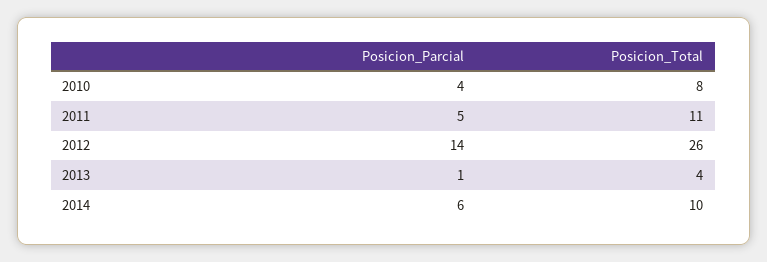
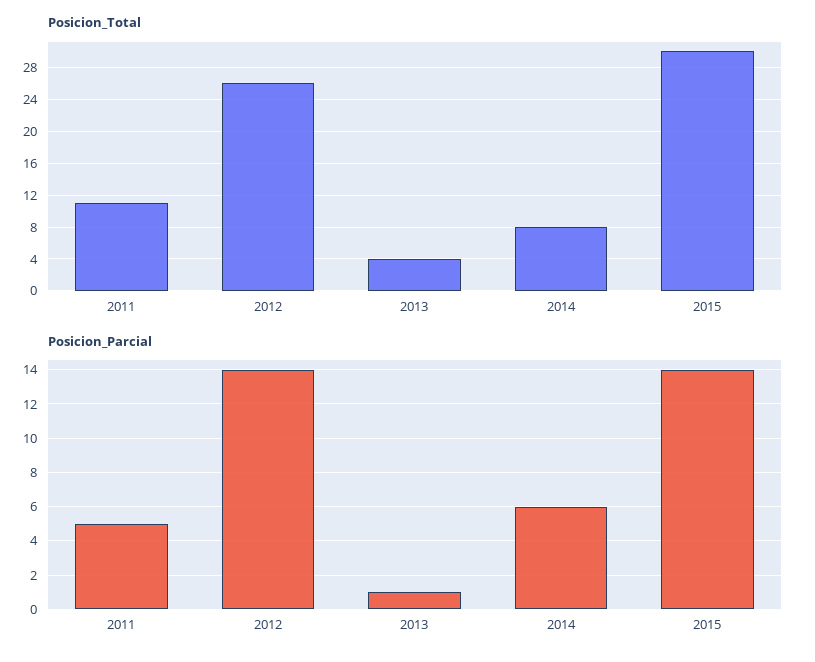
Posicion_Parcial, 2010: 4 -> none
Posicion_Total, 2010: 8 -> none
Posicion_Total, 2014: 10 -> 8
Posicion_Total, 2015: none -> 30
Posicion_Parcial, 2015: none -> 14

